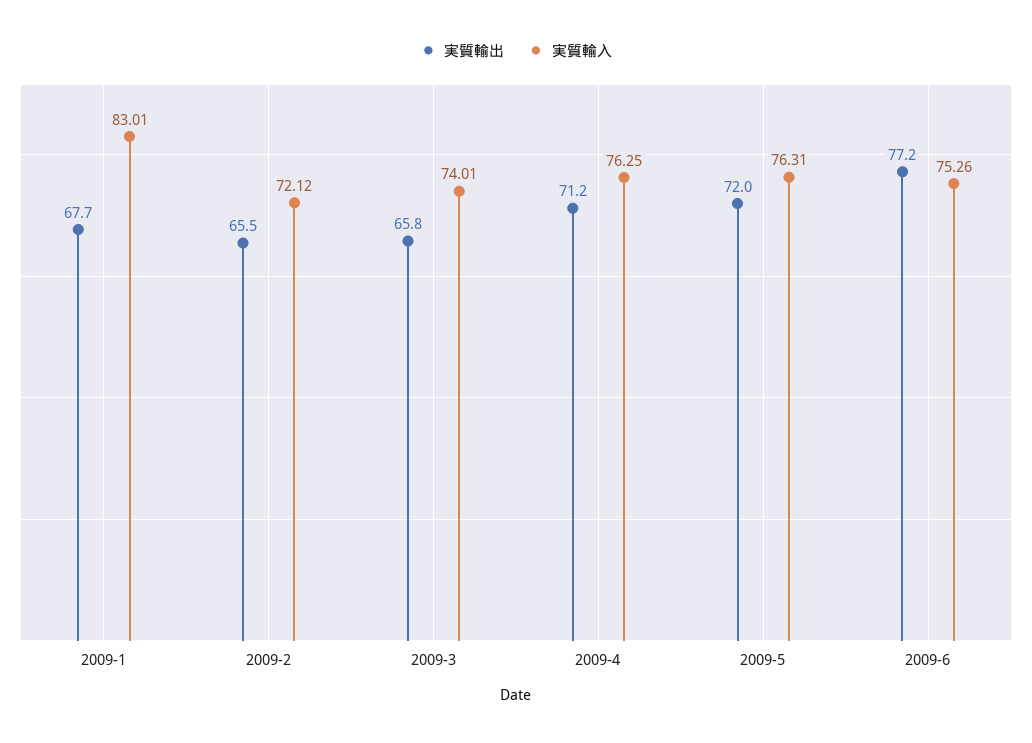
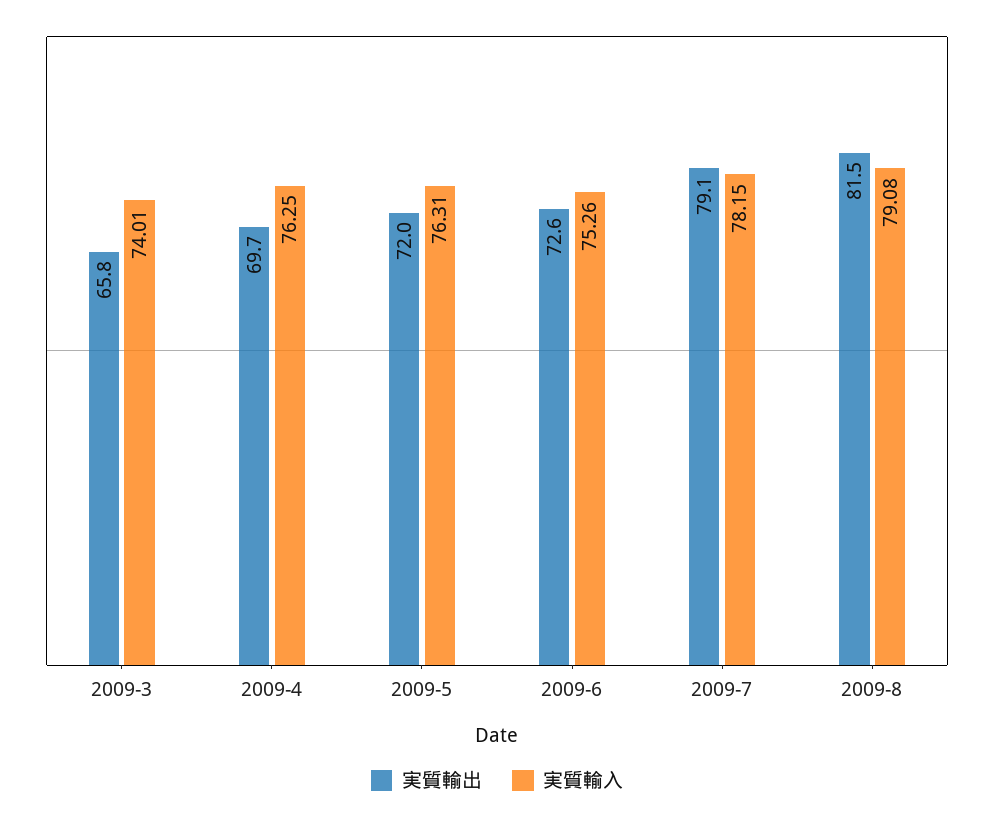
実質輸出, 2009-1: 67.7 -> none
実質輸入, 2009-1: 83.01 -> none
実質輸出, 2009-2: 65.5 -> none
実質輸入, 2009-2: 72.12 -> none
実質輸出, 2009-4: 71.2 -> 69.7
実質輸出, 2009-6: 77.2 -> 72.6
実質輸出, 2009-7: none -> 79.1
実質輸入, 2009-7: none -> 78.15
実質輸出, 2009-8: none -> 81.5
実質輸入, 2009-8: none -> 79.08

